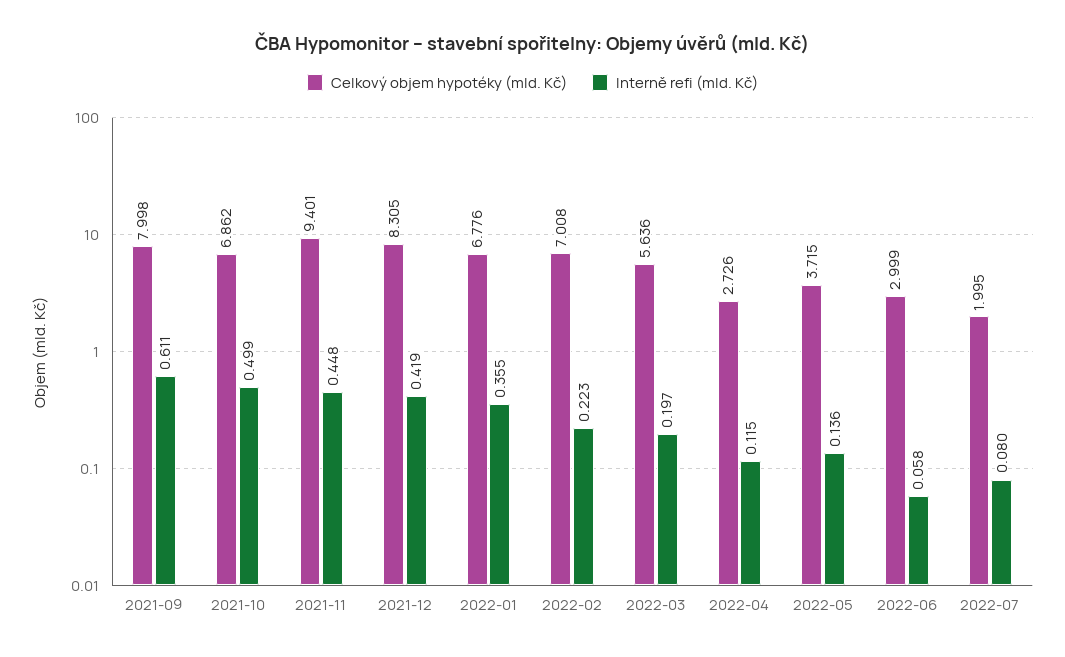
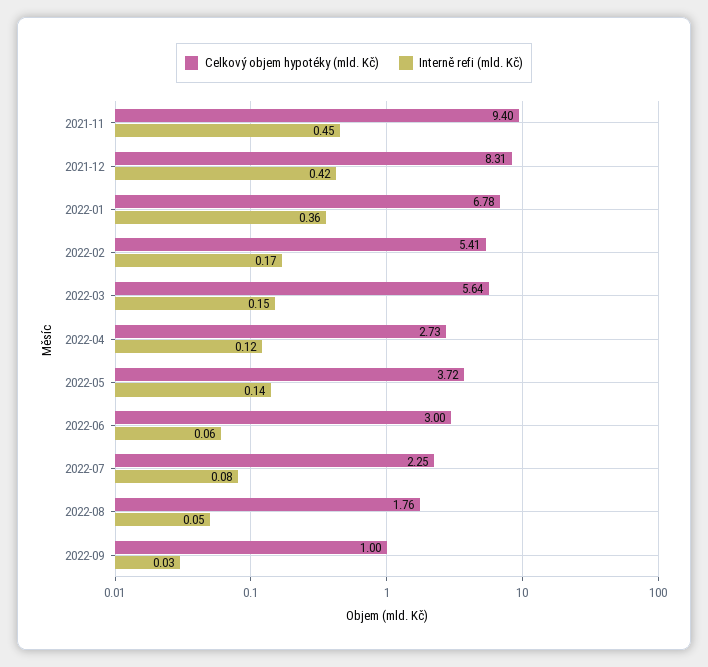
Celkový objem hypotéky (mld. Kč), 2021-09: 7.998 -> none
Interně refi (mld. Kč), 2021-09: 0.611 -> none
Celkový objem hypotéky (mld. Kč), 2021-10: 6.862 -> none
Interně refi (mld. Kč), 2021-10: 0.499 -> none
Celkový objem hypotéky (mld. Kč), 2022-02: 7.008 -> 5.41
Interně refi (mld. Kč), 2022-02: 0.223 -> 0.17
Interně refi (mld. Kč), 2022-03: 0.197 -> 0.15
Celkový objem hypotéky (mld. Kč), 2022-07: 1.995 -> 2.25
Celkový objem hypotéky (mld. Kč), 2022-08: none -> 1.76
Interně refi (mld. Kč), 2022-08: none -> 0.05
Celkový objem hypotéky (mld. Kč), 2022-09: none -> 1
Interně refi (mld. Kč), 2022-09: none -> 0.03

